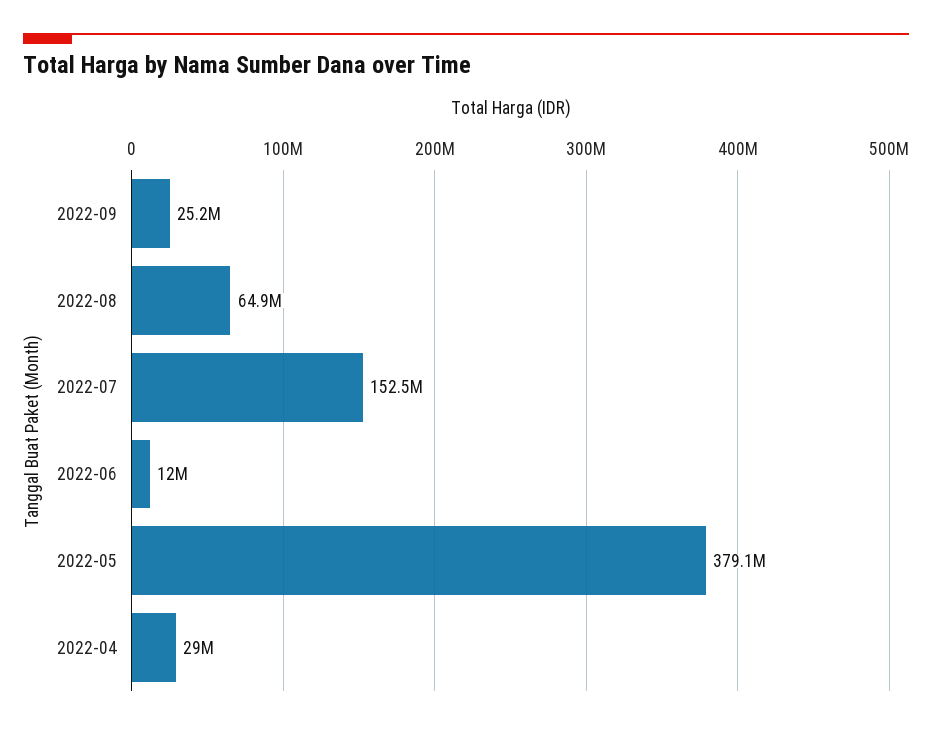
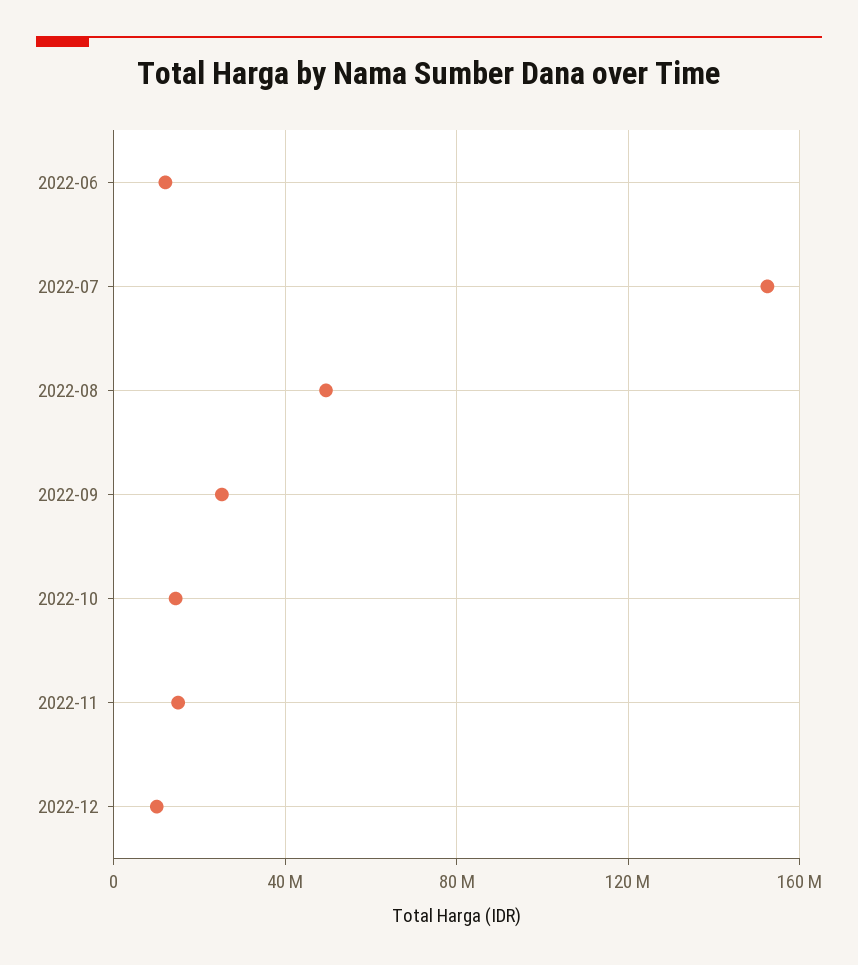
2022-08: 64900000 -> 50000000
2022-05: 379100000 -> none
2022-04: 29000000 -> none
2022-10: none -> 15000000
2022-11: none -> 15000000
2022-12: none -> 10000000

